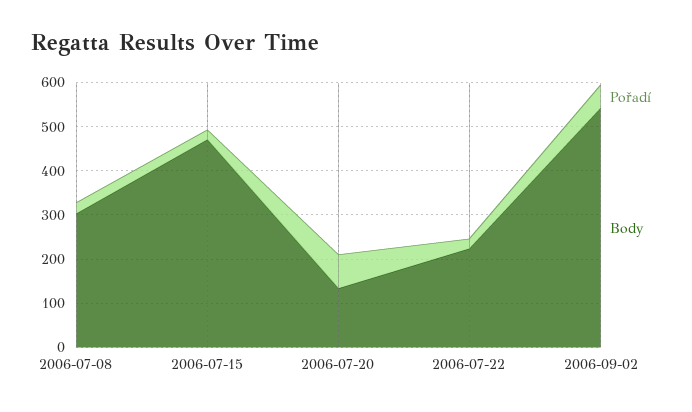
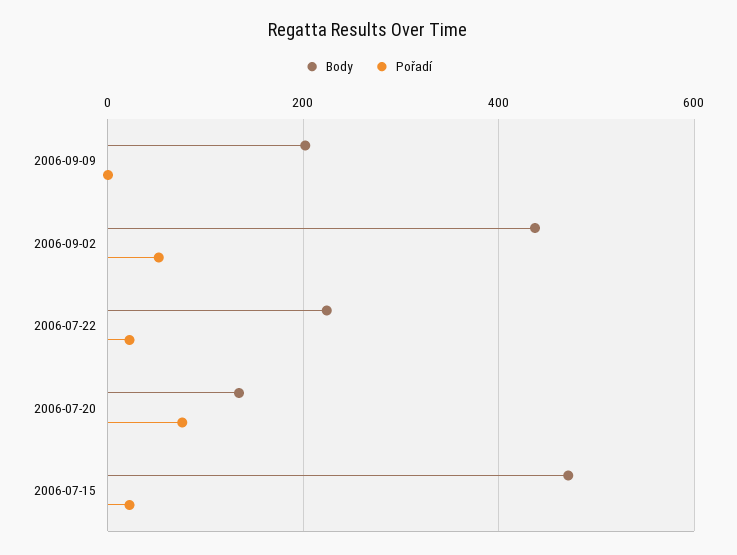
Pořadí, 2006-07-08: 20 -> none
Body, 2006-07-08: 300 -> none
Body, 2006-09-02: 540 -> 440
Body, 2006-09-09: none -> 200
Pořadí, 2006-09-09: none -> 0

